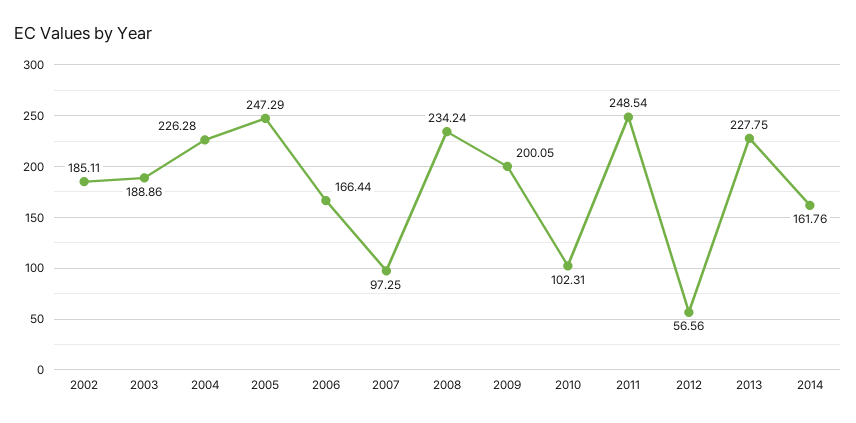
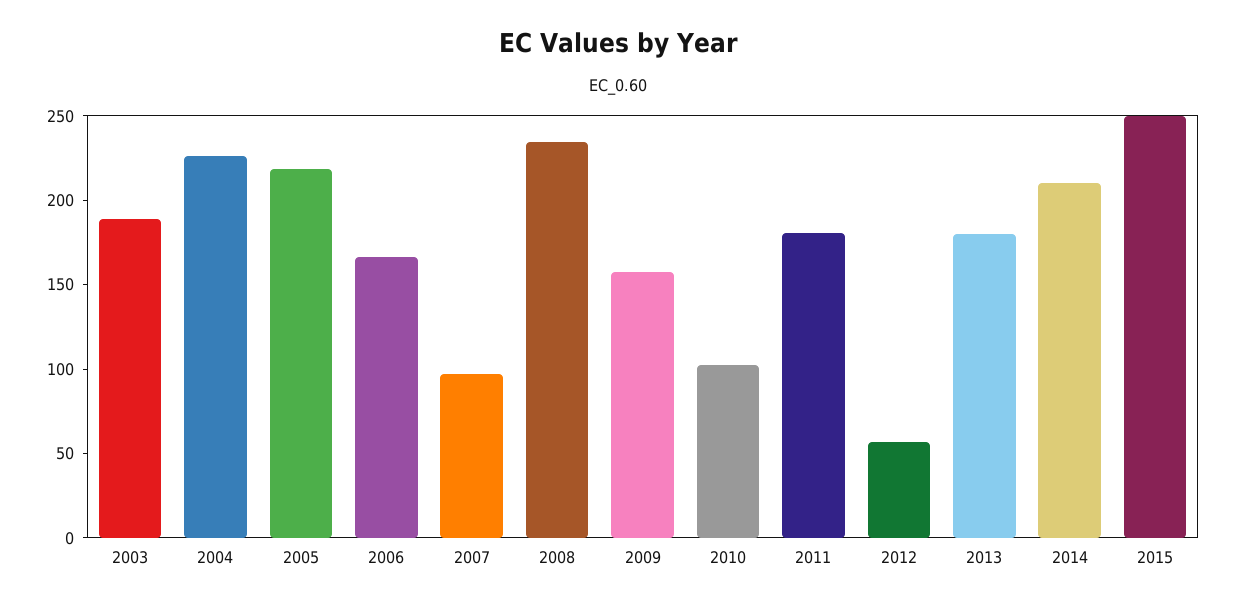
2002: 185.11 -> none
2005: 247.29 -> 220
2009: 200.05 -> 160
2011: 248.54 -> 180
2013: 227.75 -> 180
2014: 161.76 -> 210
2015: none -> 250

